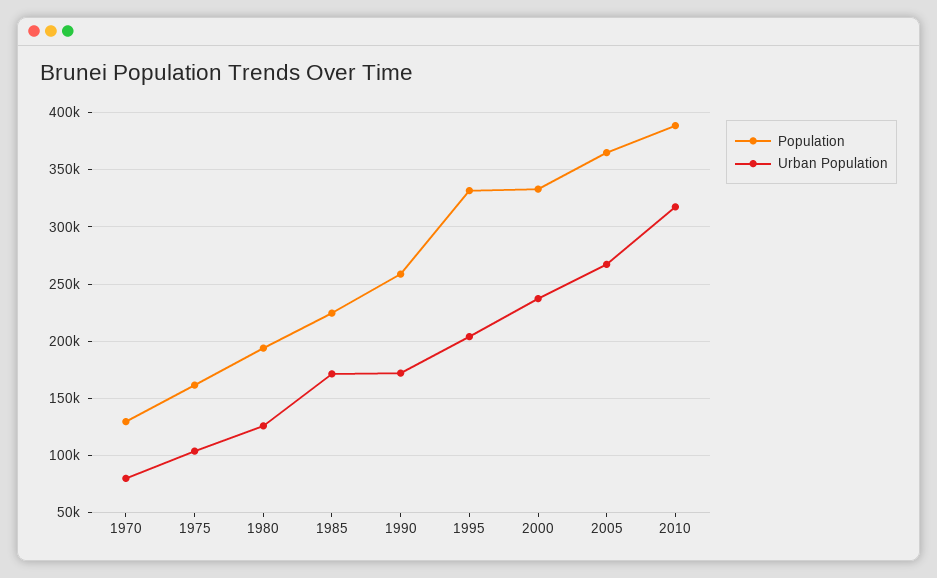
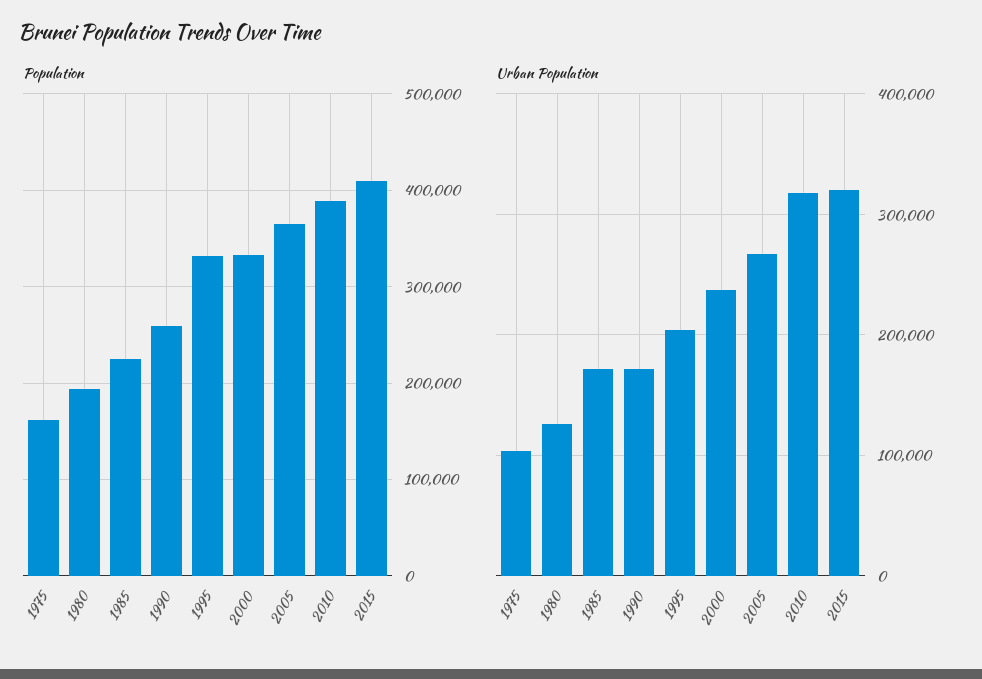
Population, 1970: 130000 -> none
Urban Population, 1970: 80000 -> none
Population, 2015: none -> 410000
Urban Population, 2015: none -> 320000

